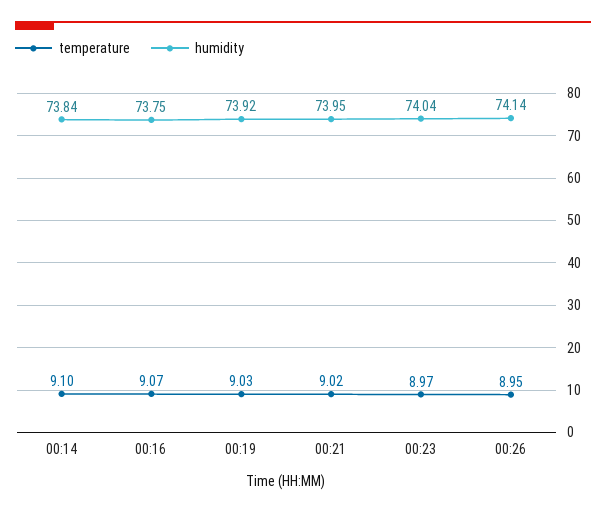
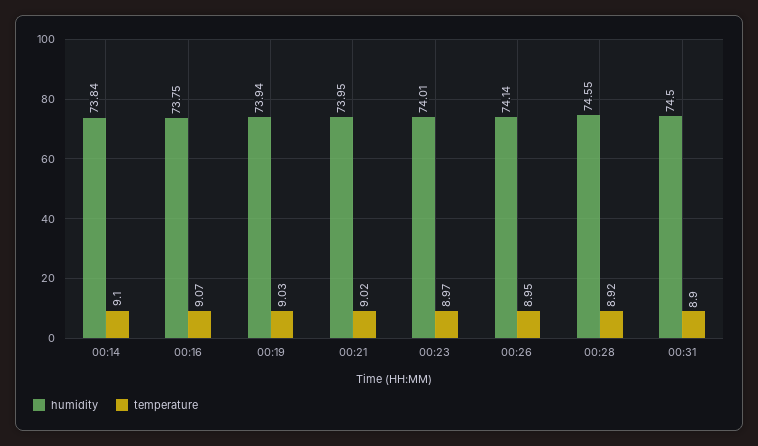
humidity, 00:19: 73.92 -> 73.94
humidity, 00:23: 74.04 -> 74.01
humidity, 00:28: none -> 74.55
temperature, 00:28: none -> 8.92
humidity, 00:31: none -> 74.5
temperature, 00:31: none -> 8.9

